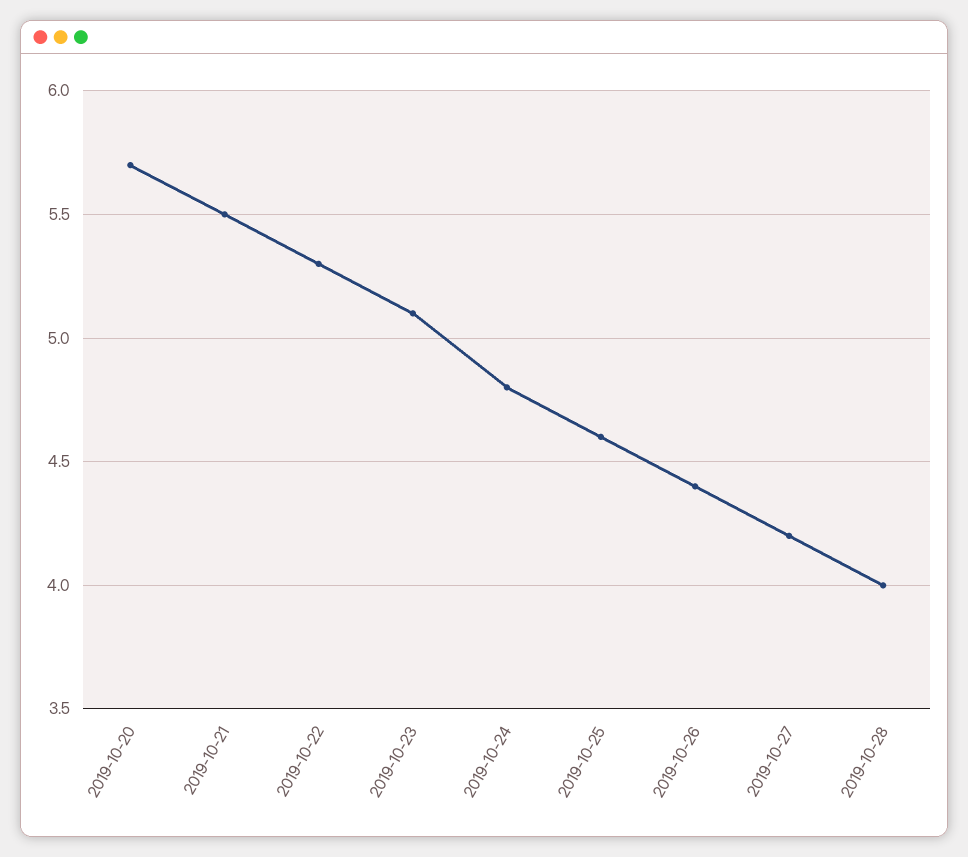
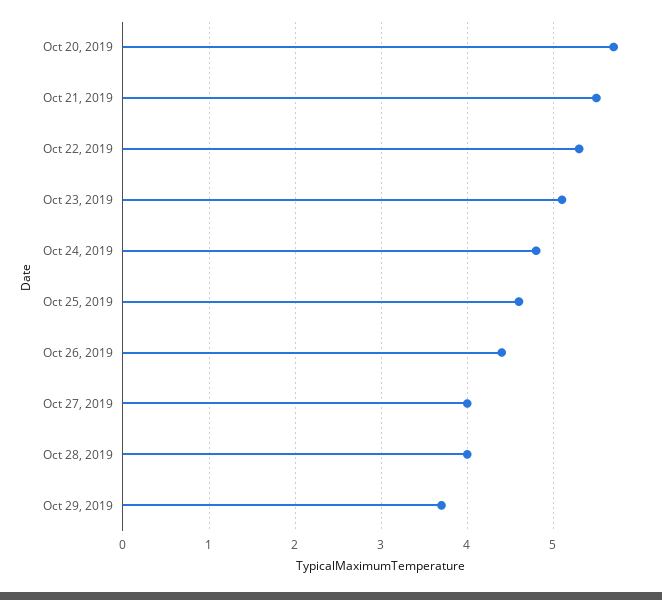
2019-10-27: 4.2 -> 4
Oct 29, 2019: none -> 3.7

